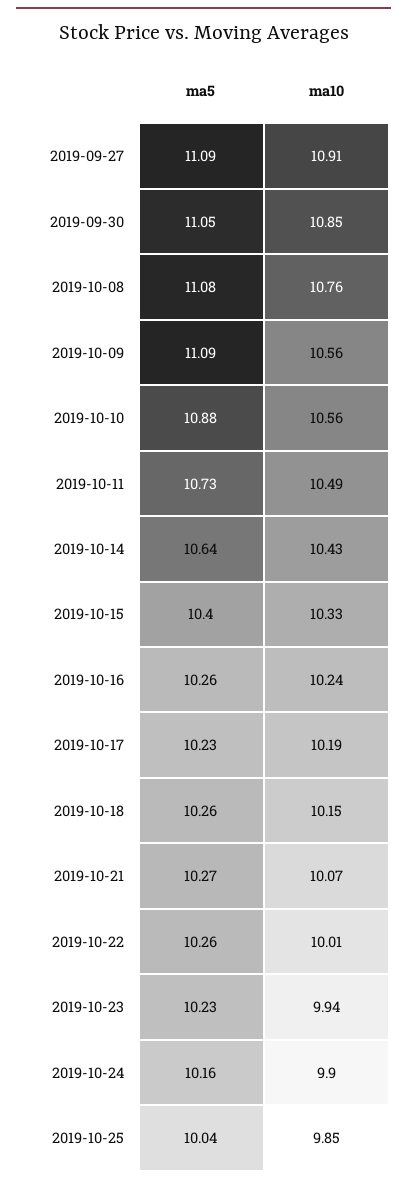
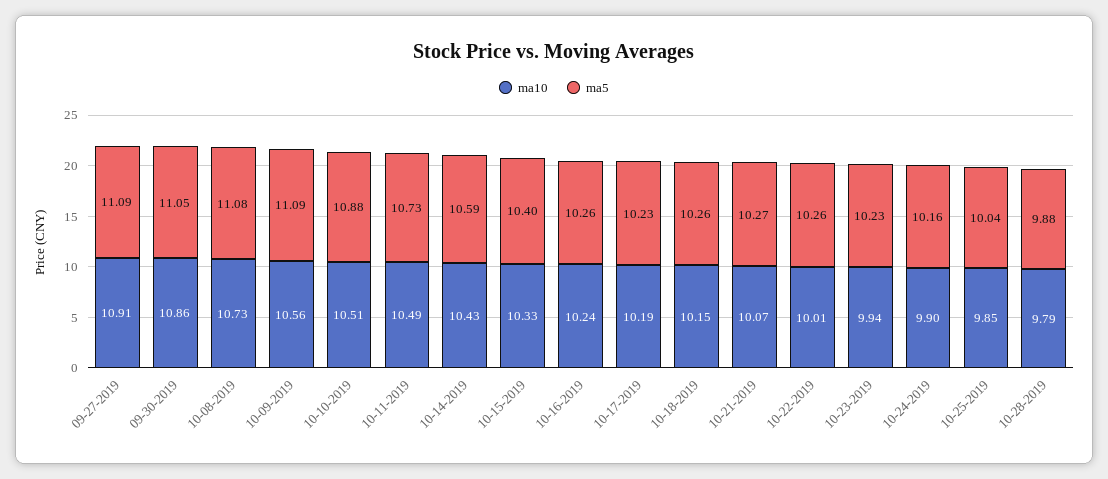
ma10, 2019-09-30: 10.85 -> 10.86
ma10, 2019-10-08: 10.76 -> 10.73
ma10, 2019-10-10: 10.56 -> 10.51
ma5, 2019-10-14: 10.64 -> 10.59
ma10, 10-28-2019: none -> 9.79
ma5, 10-28-2019: none -> 9.88

